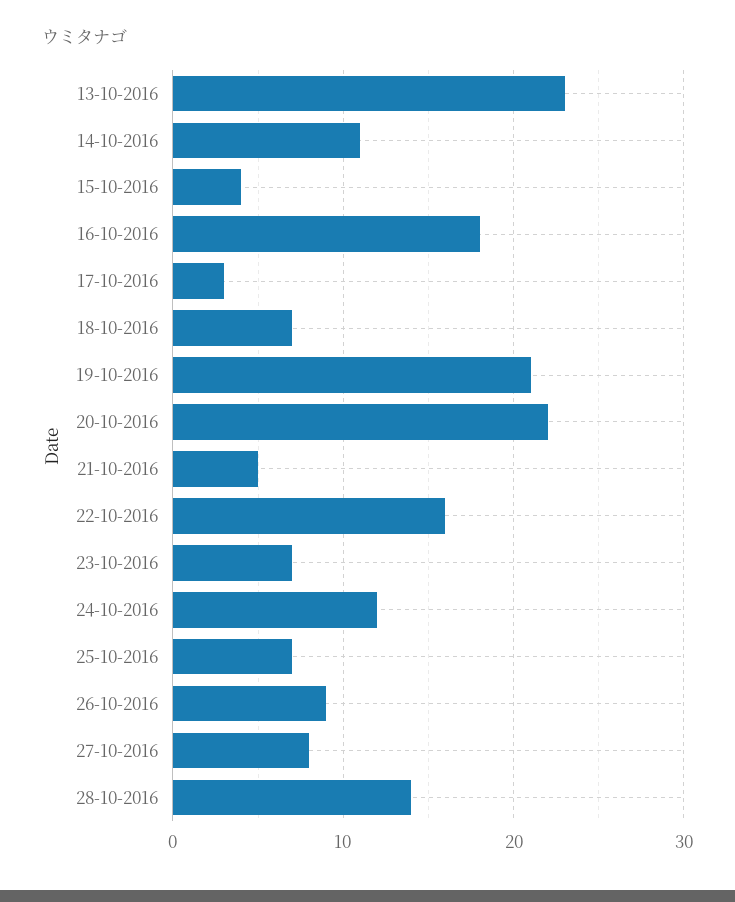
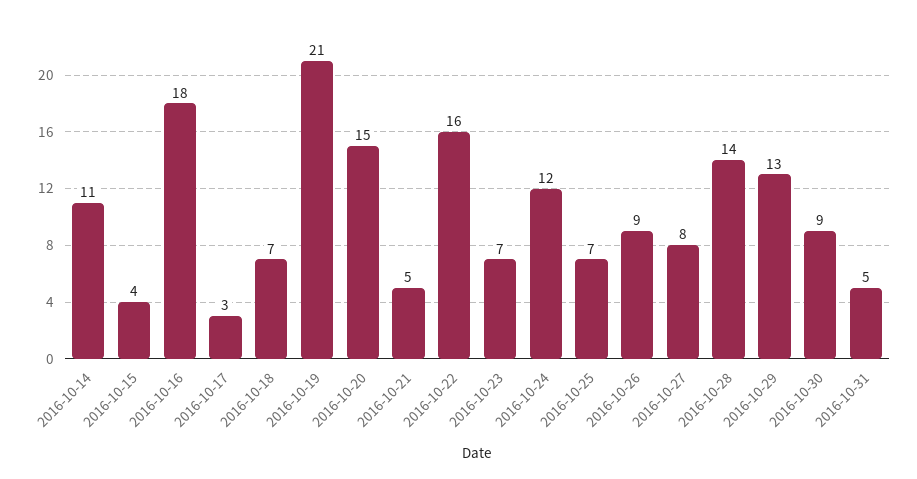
13-10-2016: 23 -> none
20-10-2016: 22 -> 15
2016-10-29: none -> 13
2016-10-30: none -> 9
2016-10-31: none -> 5

